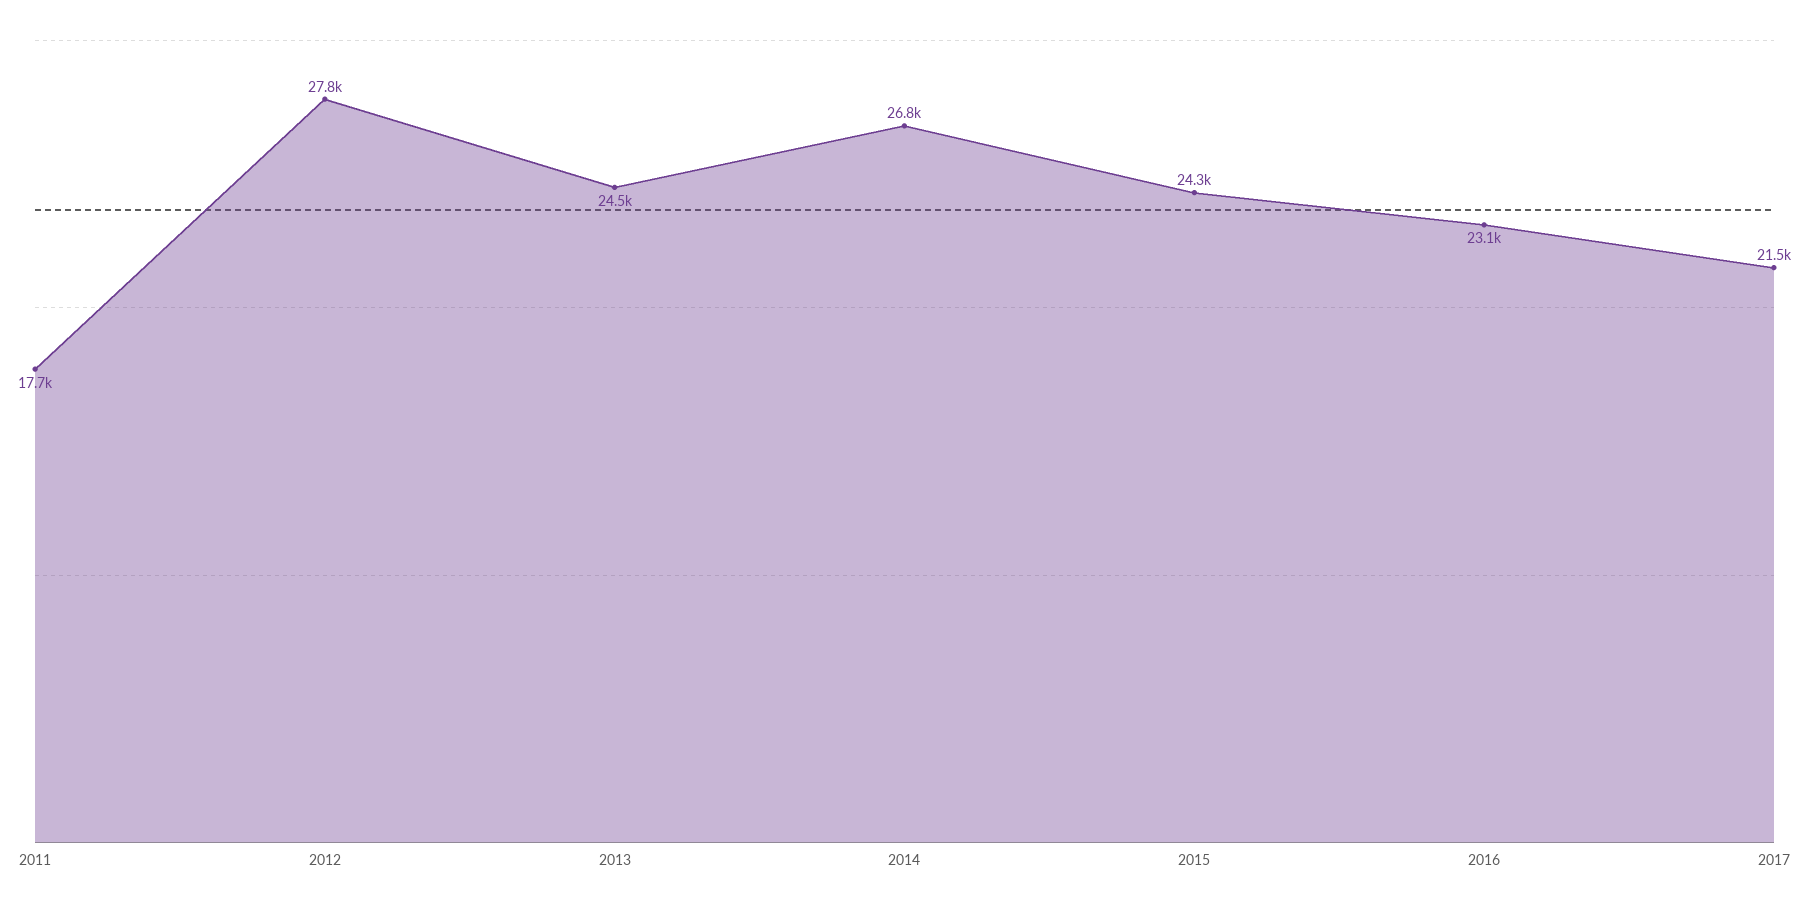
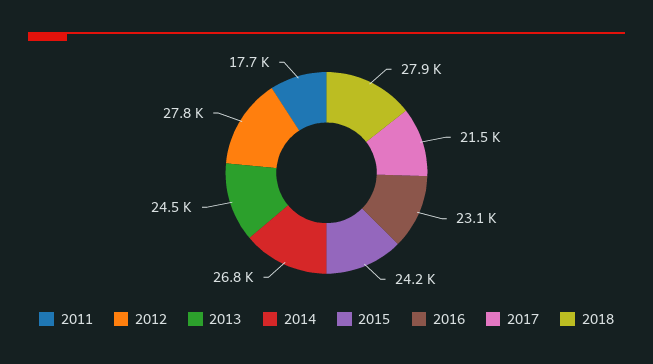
2015: 24300 -> 24200
2018: none -> 27900

